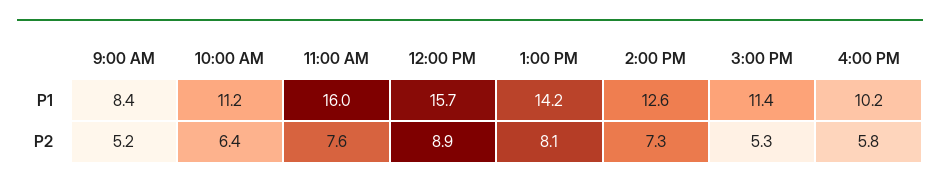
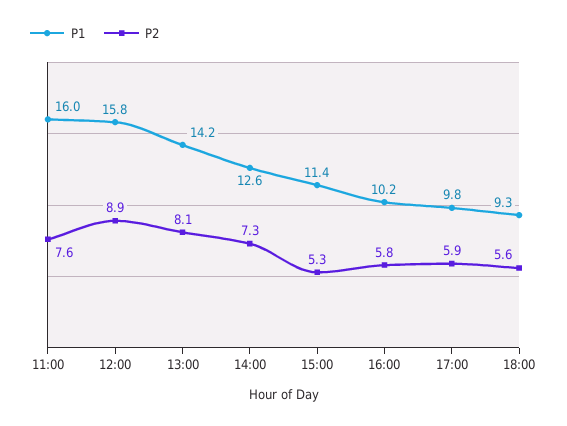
P1, 9:00 AM: 8.4 -> none
P1, 10:00 AM: 11.2 -> none
P1, 12:00 PM: 15.7 -> 15.8
P2, 9:00 AM: 5.2 -> none
P2, 10:00 AM: 6.4 -> none
P1, 17:00: none -> 9.8
P2, 17:00: none -> 5.9
P1, 18:00: none -> 9.3
P2, 18:00: none -> 5.6

